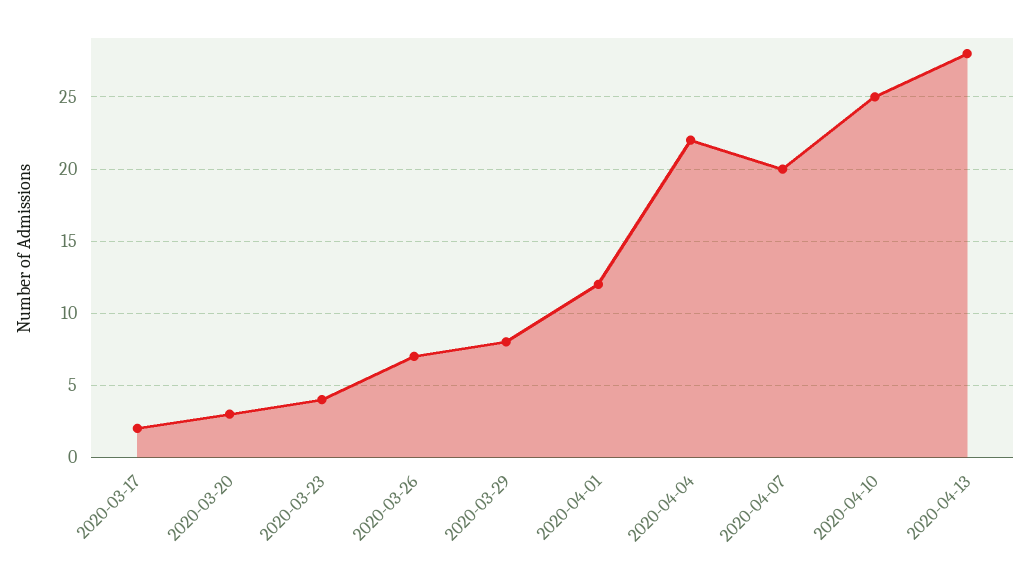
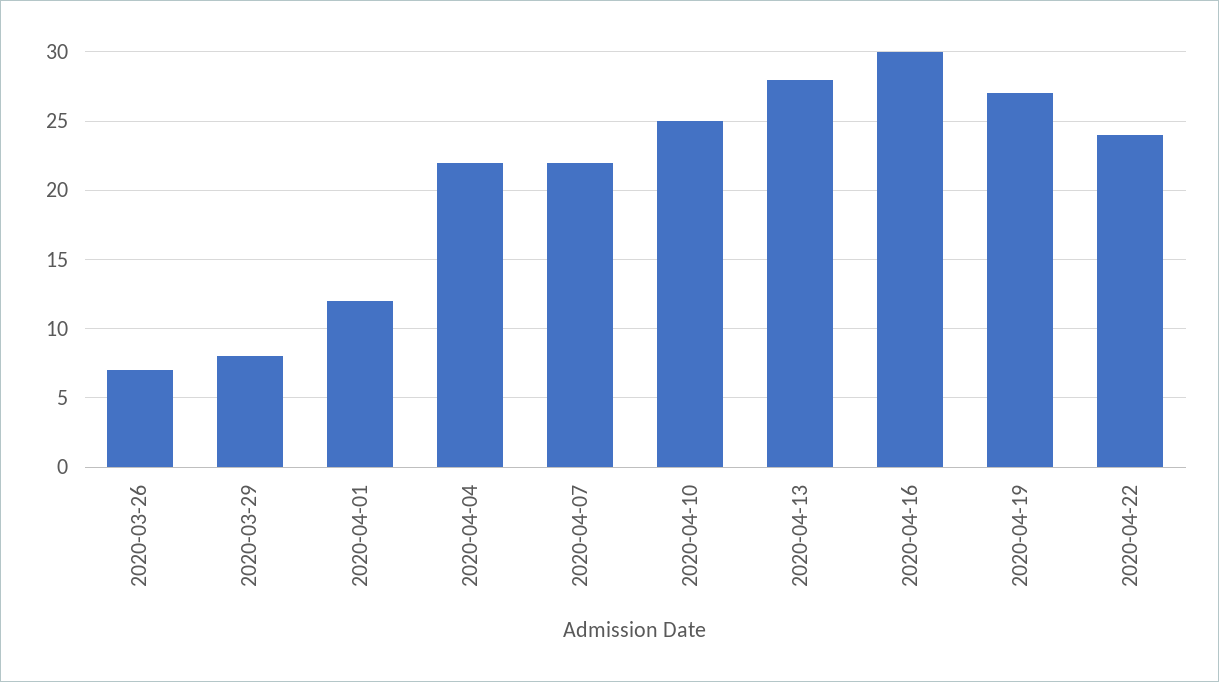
2020-03-17: 2 -> none
2020-03-20: 3 -> none
2020-03-23: 4 -> none
2020-04-07: 20 -> 22
2020-04-16: none -> 30
2020-04-19: none -> 27
2020-04-22: none -> 24

